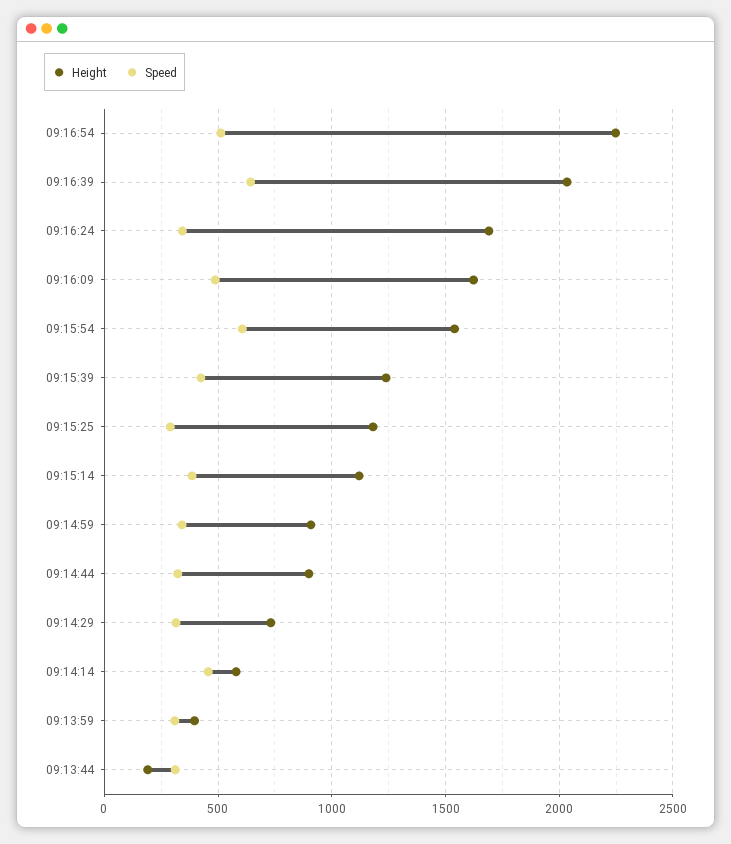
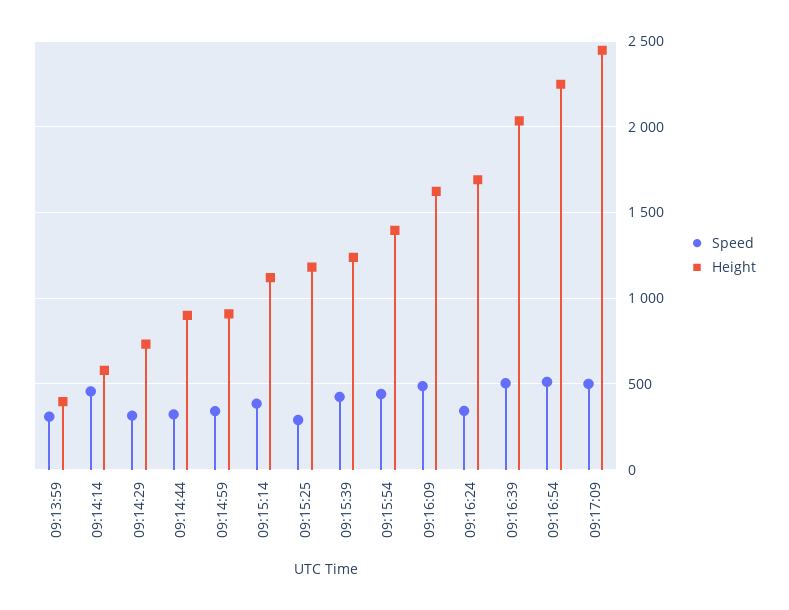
Speed, 09:16:39: 650 -> 500
Height, 09:15:54: 1550 -> 1400
Speed, 09:15:54: 600 -> 450
Height, 09:13:44: 200 -> none
Speed, 09:13:44: 300 -> none
Speed, 09:17:09: none -> 500
Height, 09:17:09: none -> 2450

